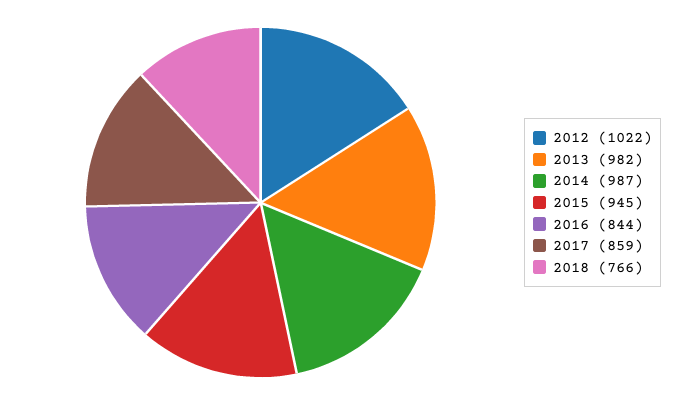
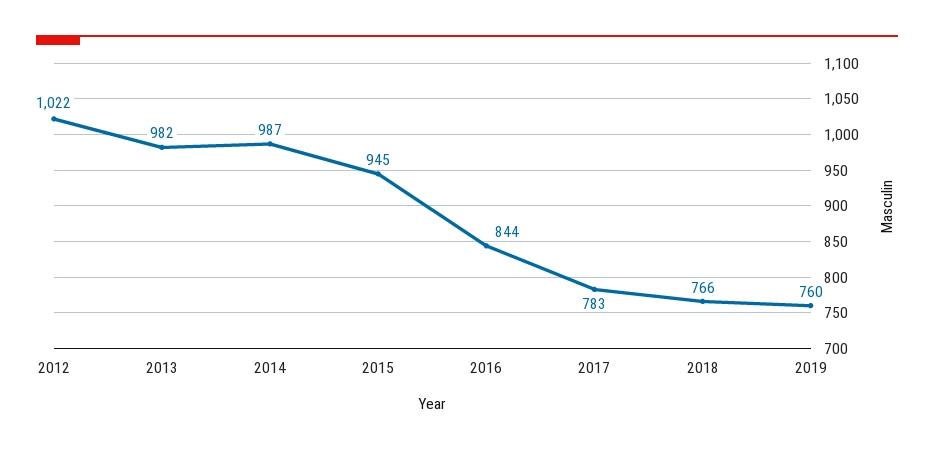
2017: 859 -> 783
2019: none -> 760

